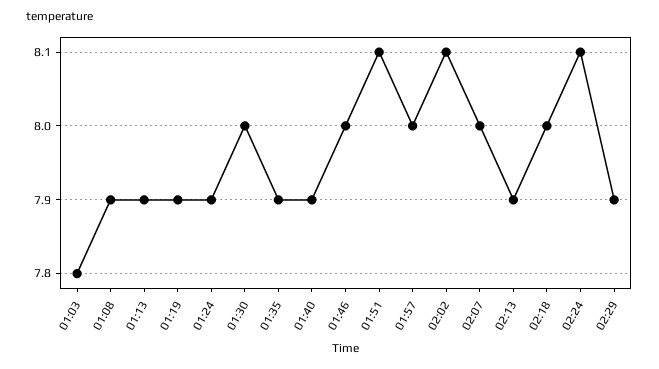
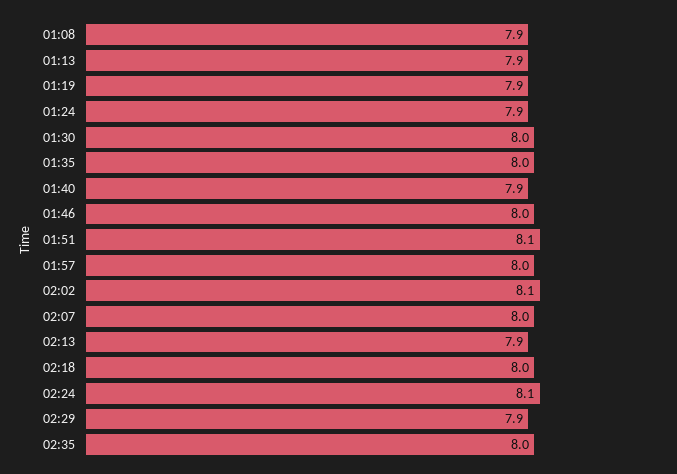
01:03: 7.8 -> none
01:35: 7.9 -> 8
02:35: none -> 8

